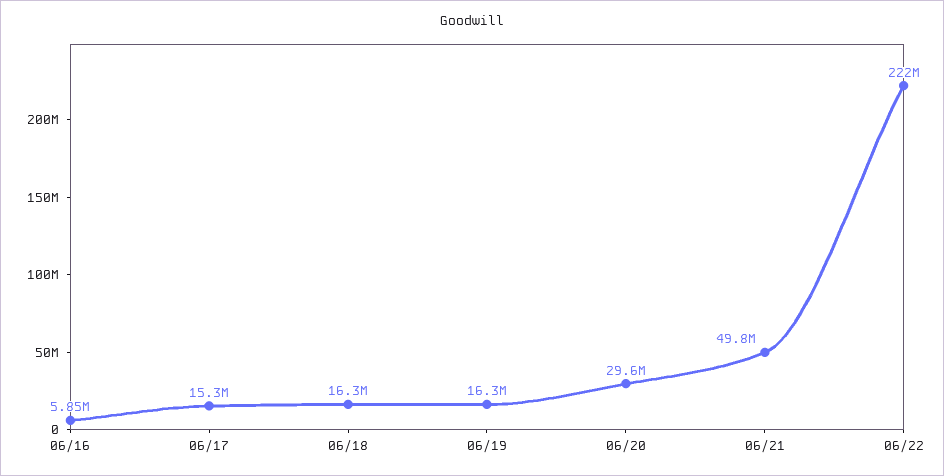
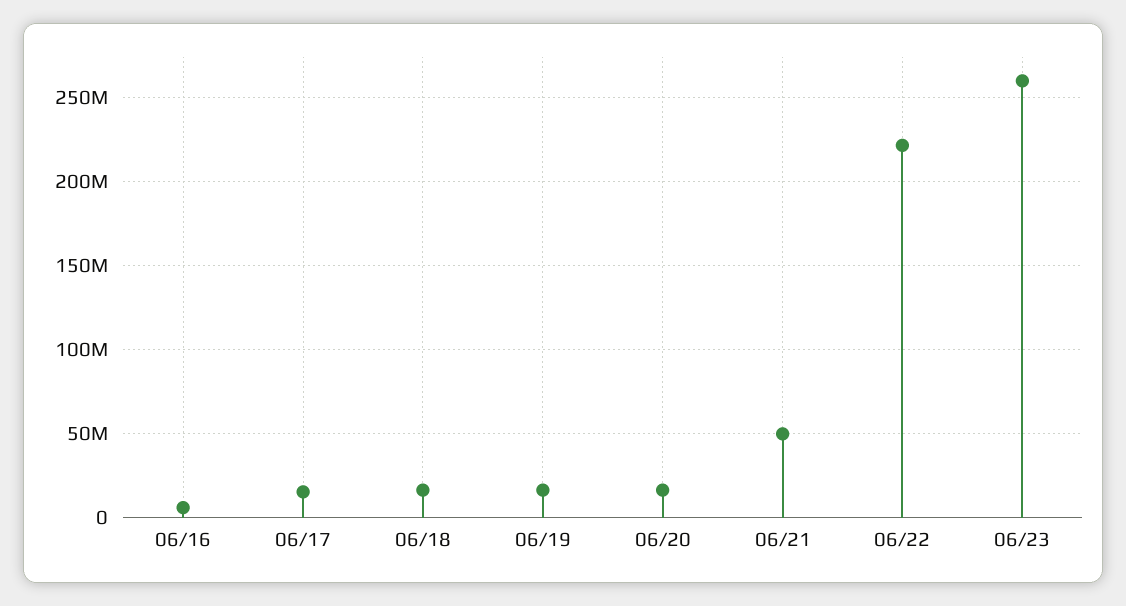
06/20: 29600000 -> 15000000
06/23: none -> 260000000

